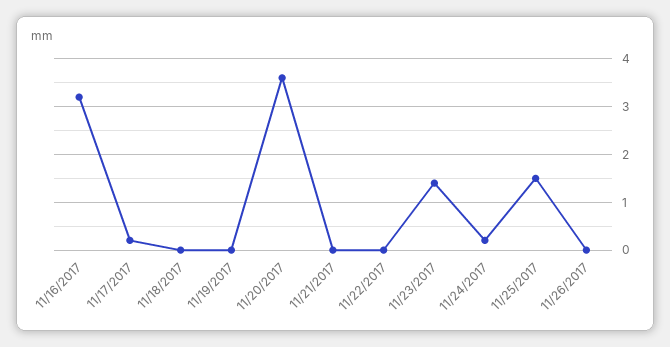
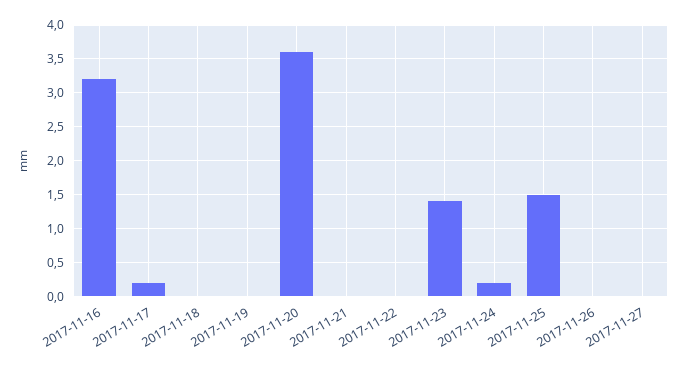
2017-11-27: none -> 0

